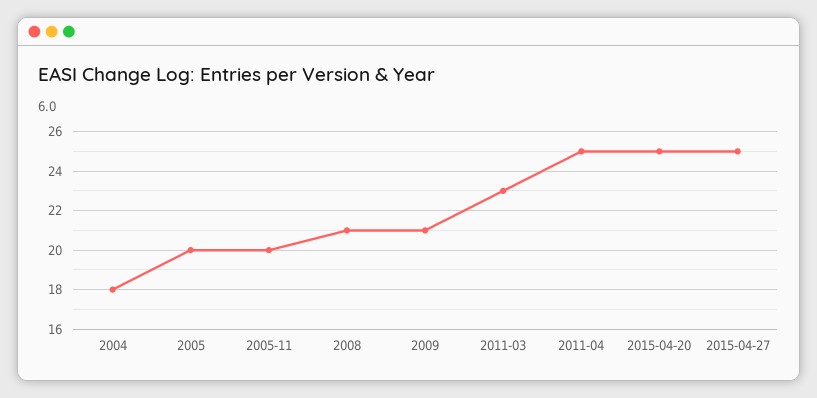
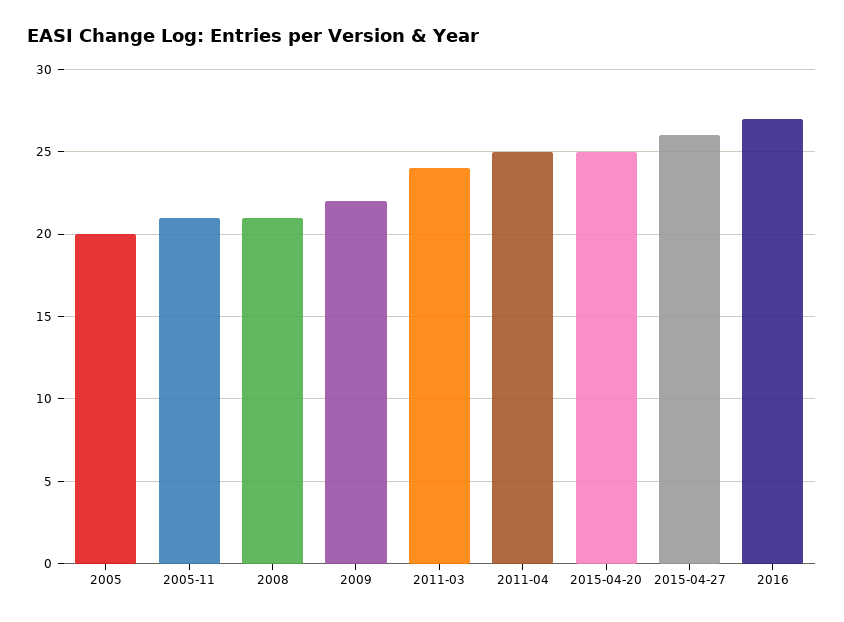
2004: 18 -> none
2005-11: 20 -> 21
2009: 21 -> 22
2011-03: 23 -> 24
2015-04-27: 25 -> 26
2016: none -> 27

